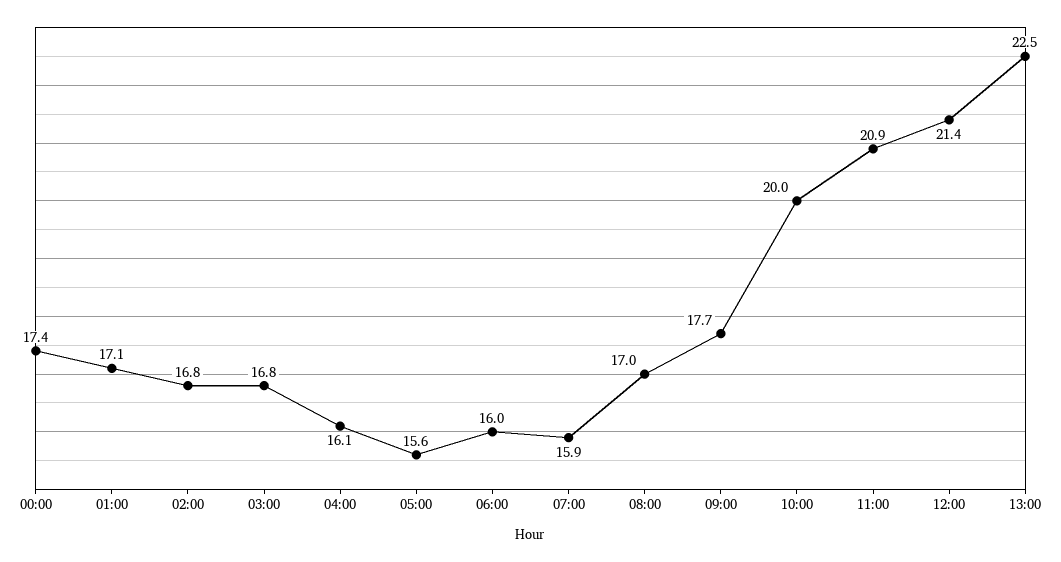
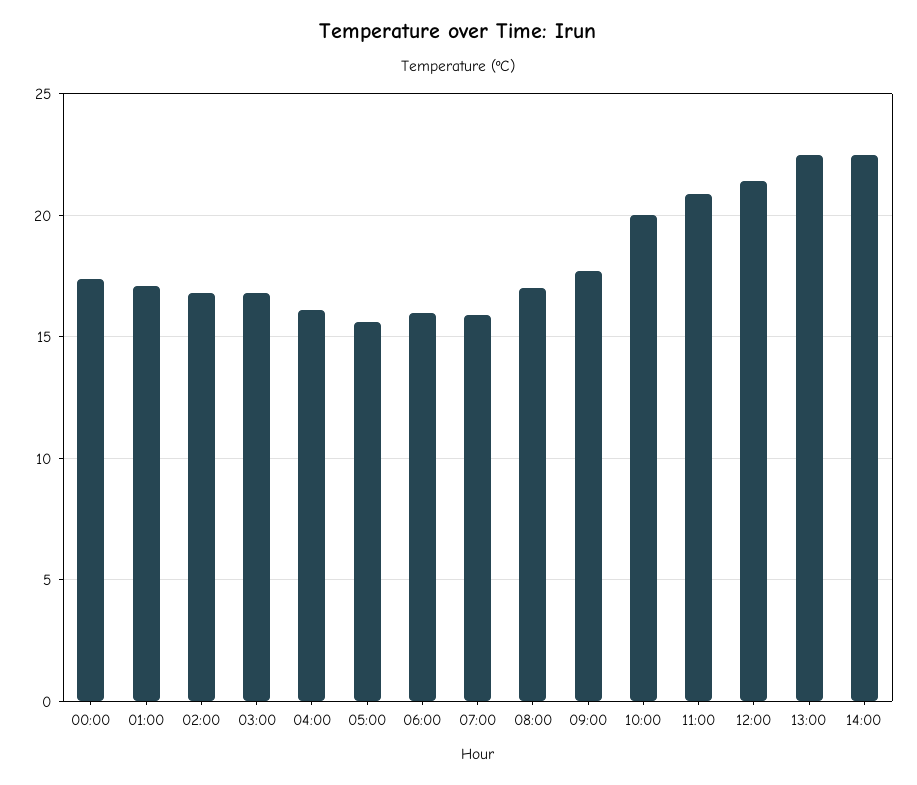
14:00: none -> 22.5

